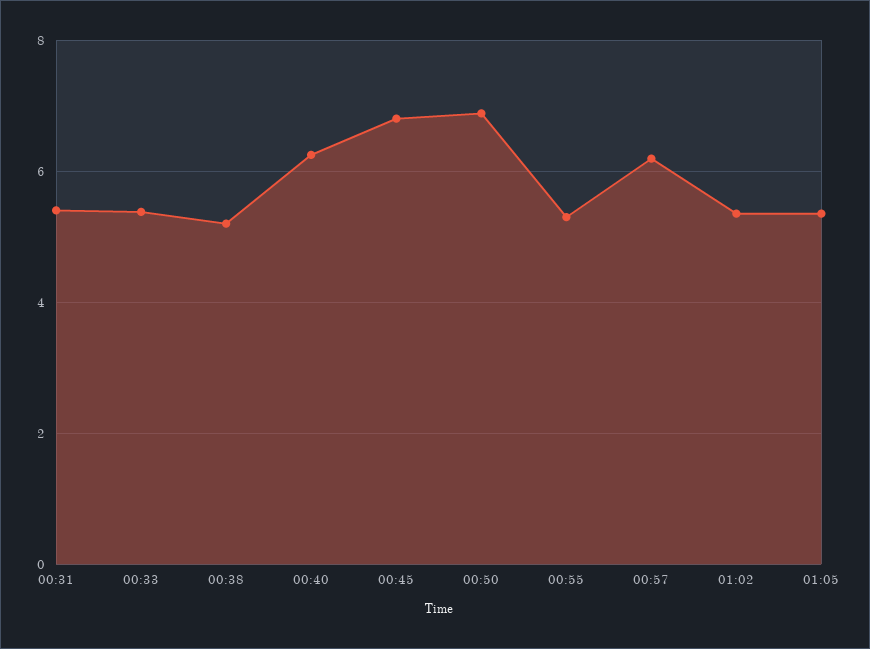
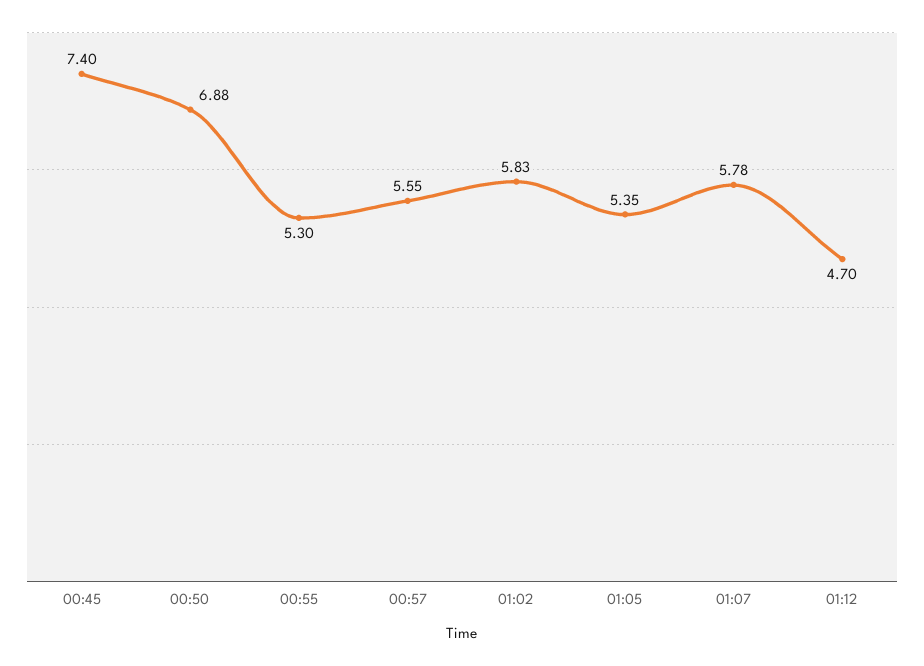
00:31: 5.4 -> none
00:33: 5.4 -> none
00:38: 5.2 -> none
00:40: 6.2 -> none
00:45: 6.8 -> 7.4
00:57: 6.2 -> 5.55
01:02: 5.4 -> 5.83
01:07: none -> 5.78
01:12: none -> 4.7

